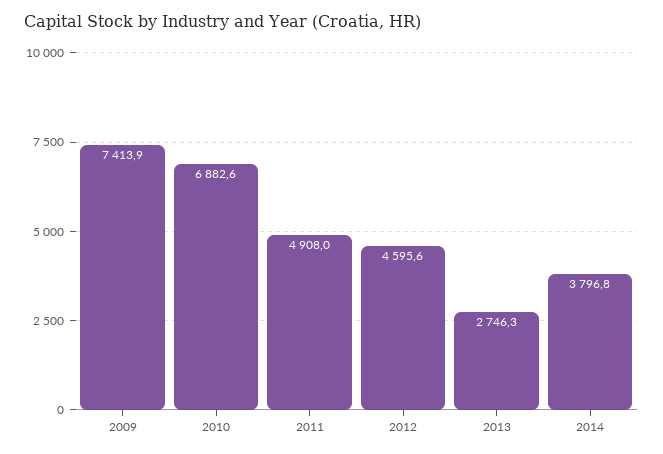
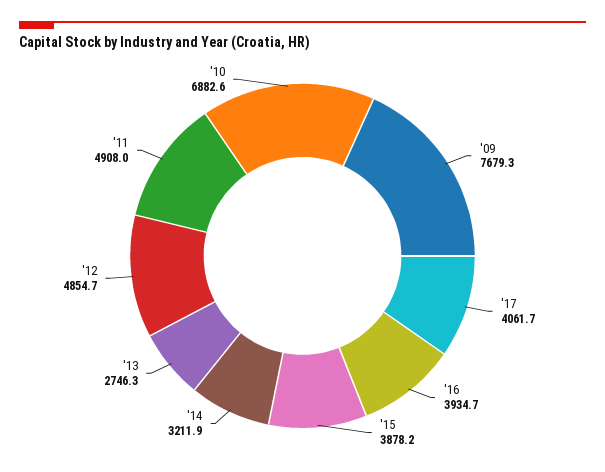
2009: 7413.9 -> 7679.3
2012: 4595.6 -> 4854.7
2014: 3796.8 -> 3211.9
'17: none -> 4061.7
'16: none -> 3934.7
'15: none -> 3878.2

